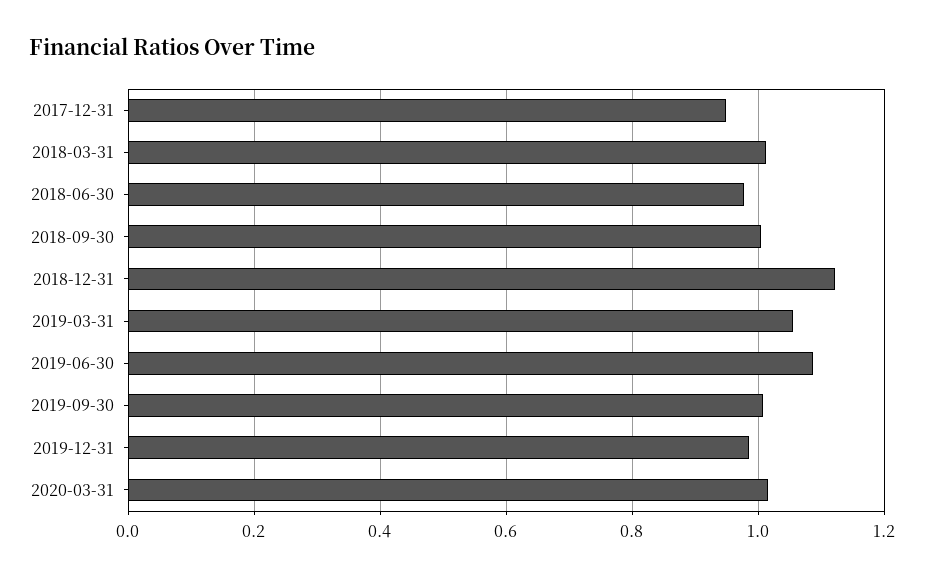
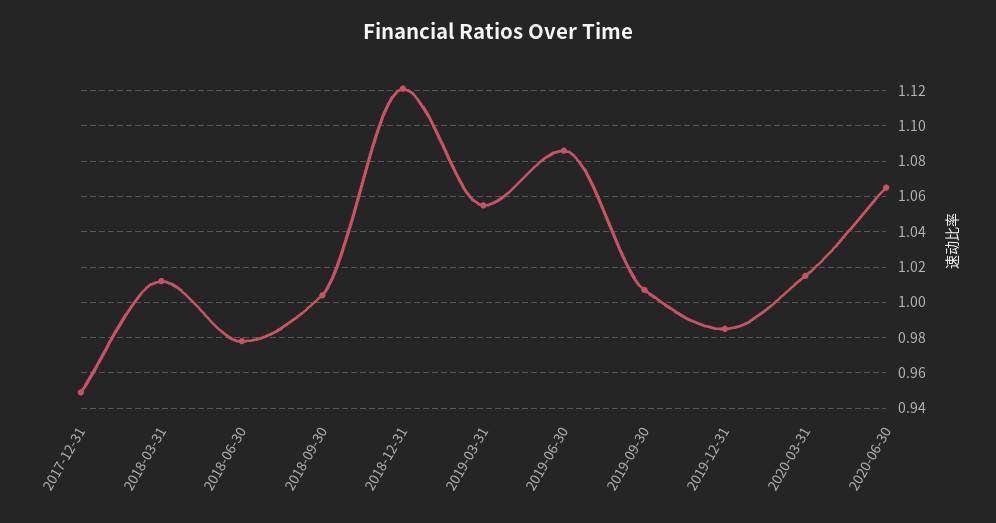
2020-06-30: none -> 1.065

